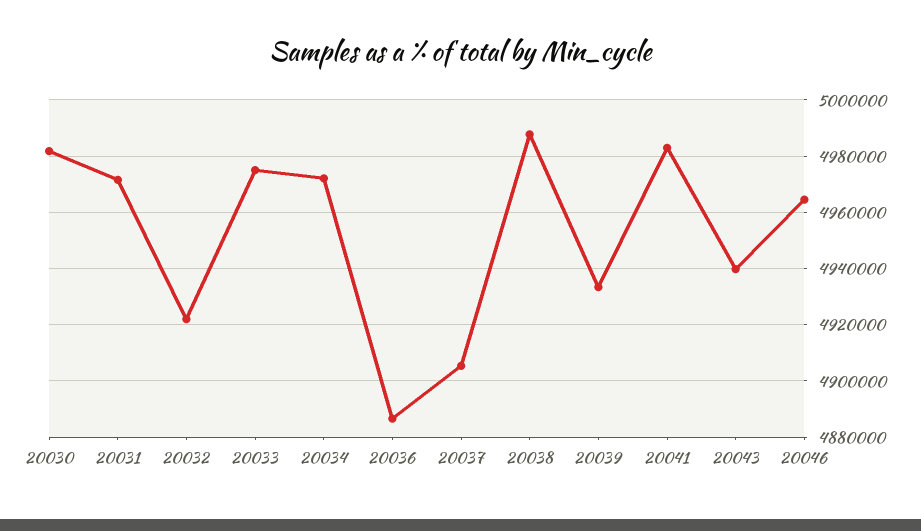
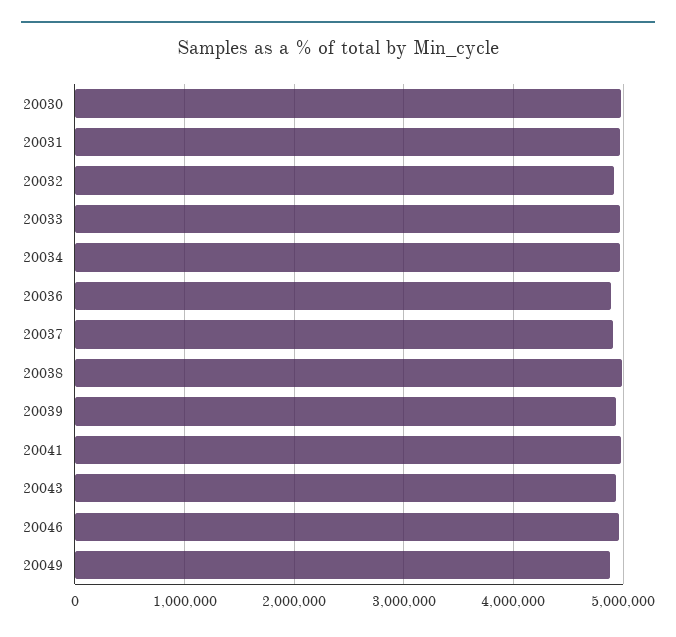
20049: none -> 4900000

